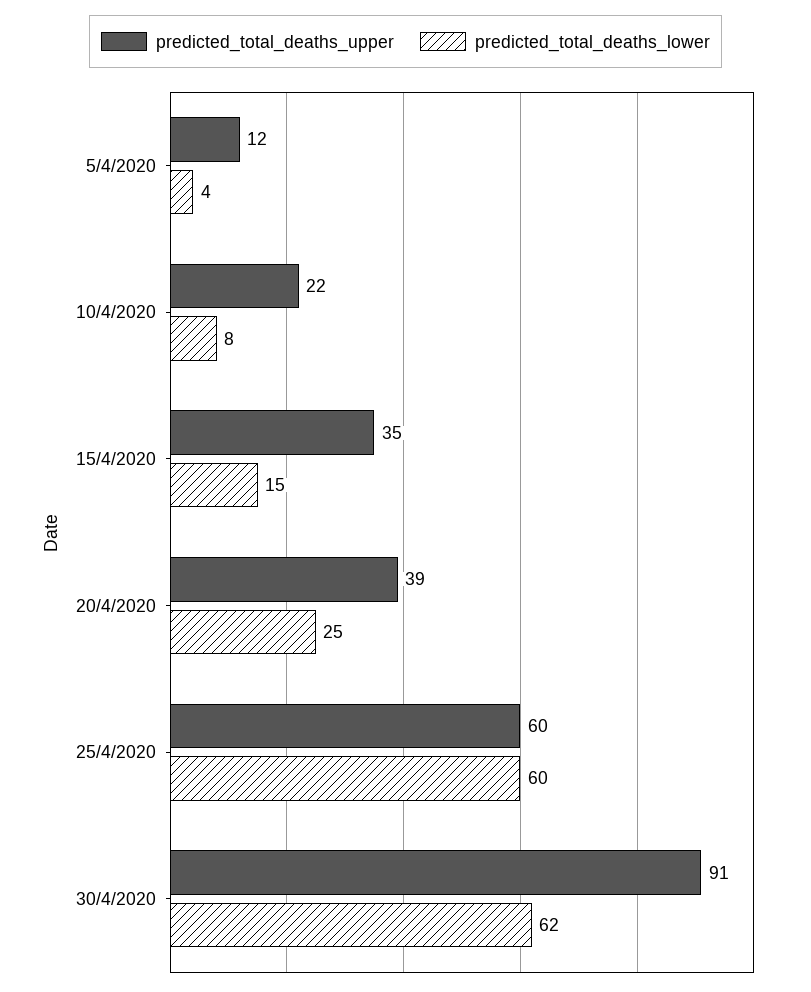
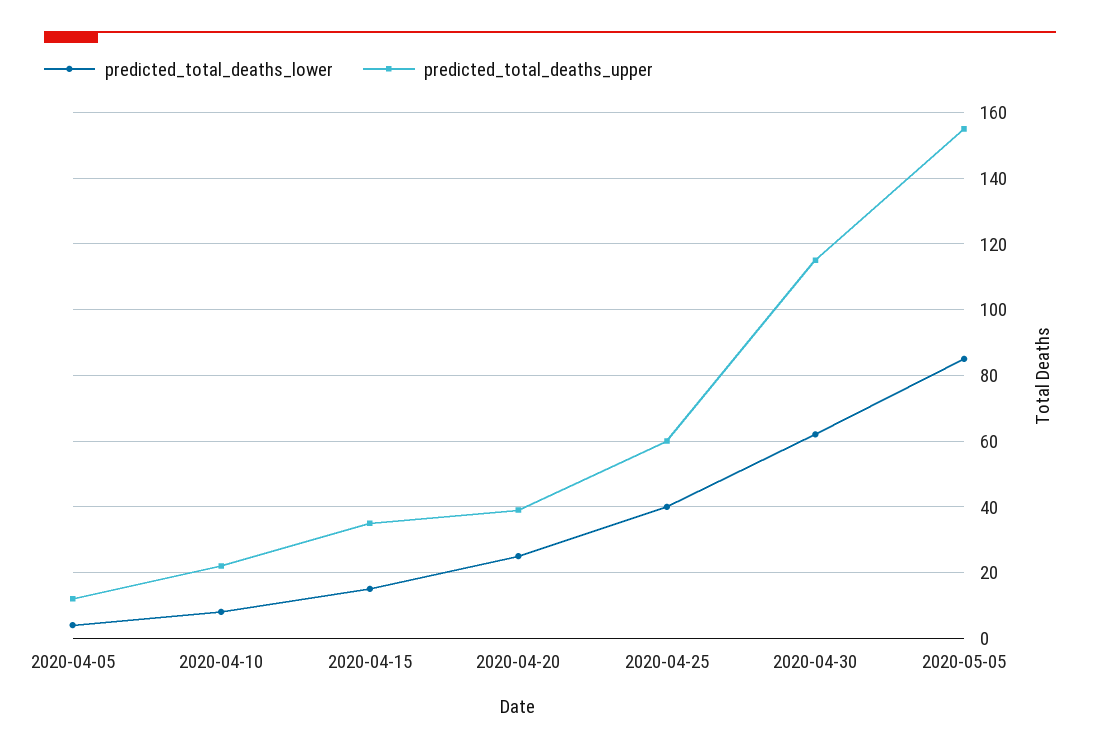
predicted_total_deaths_lower, 25/4/2020: 60 -> 40
predicted_total_deaths_upper, 30/4/2020: 91 -> 115
predicted_total_deaths_lower, 2020-05-05: none -> 85
predicted_total_deaths_upper, 2020-05-05: none -> 155

